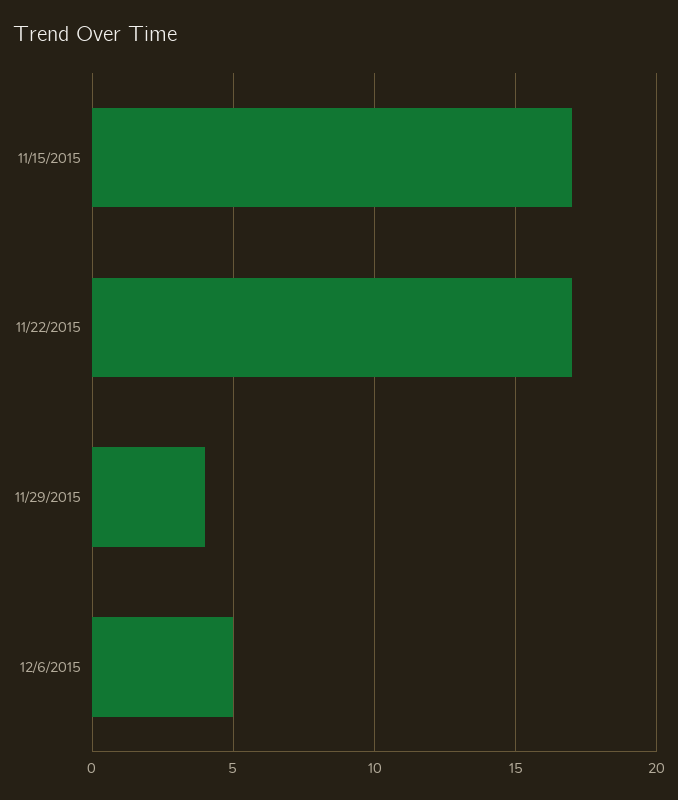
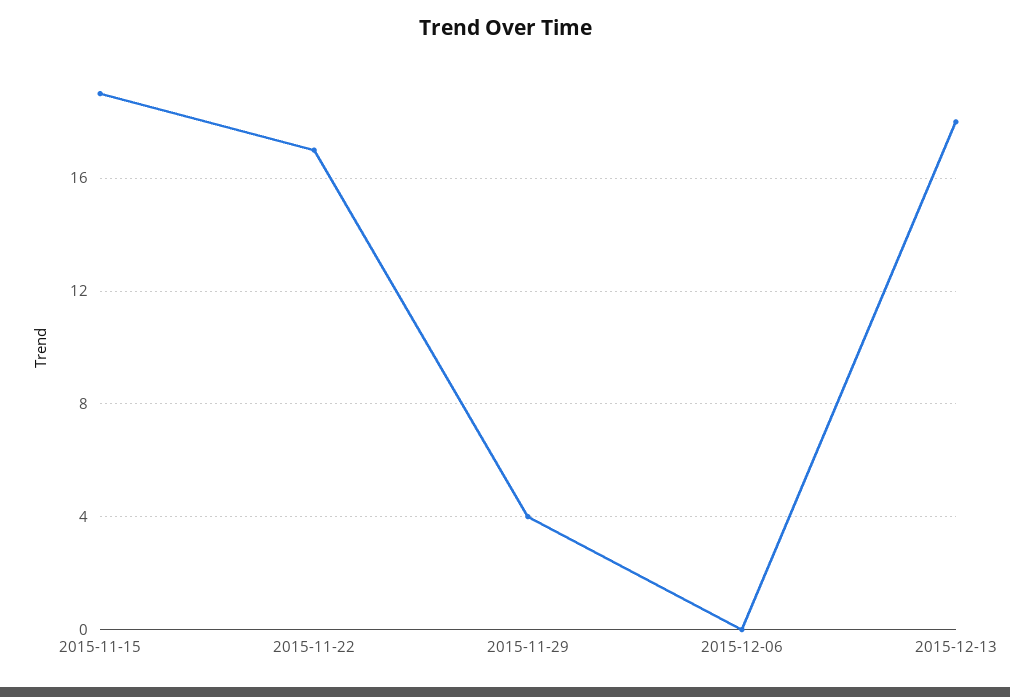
11/15/2015: 17 -> 19
12/6/2015: 5 -> 0
2015-12-13: none -> 18

